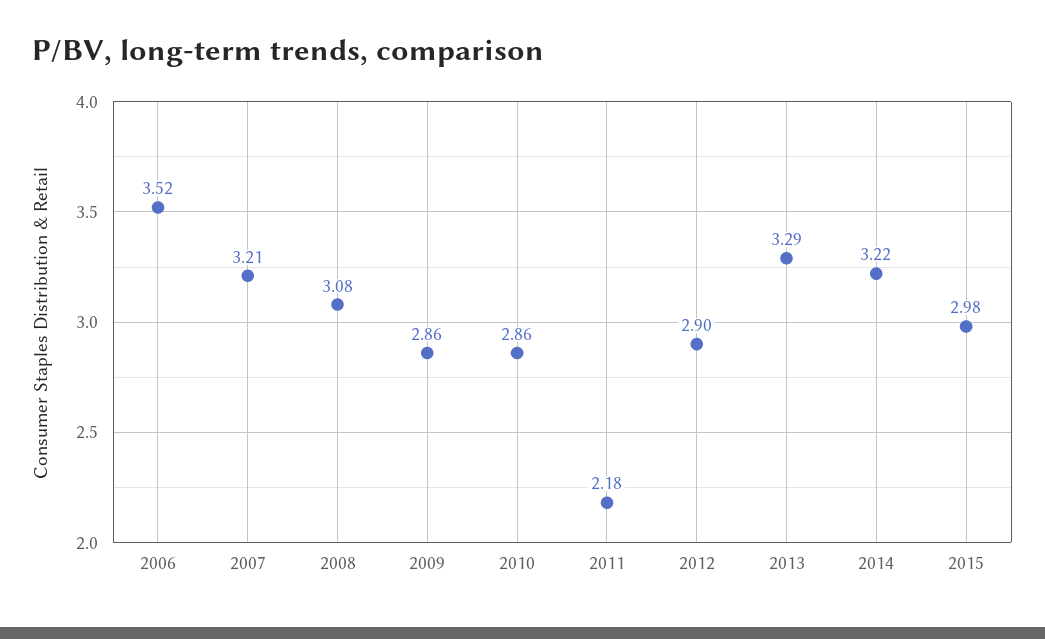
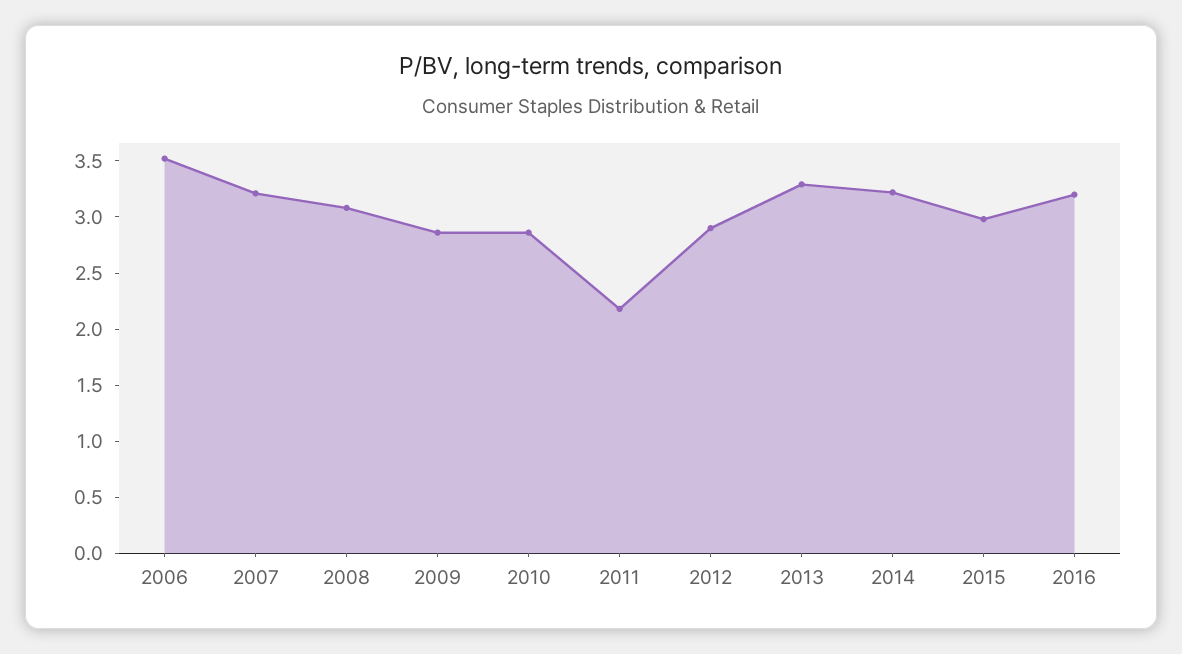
2016: none -> 3.2

